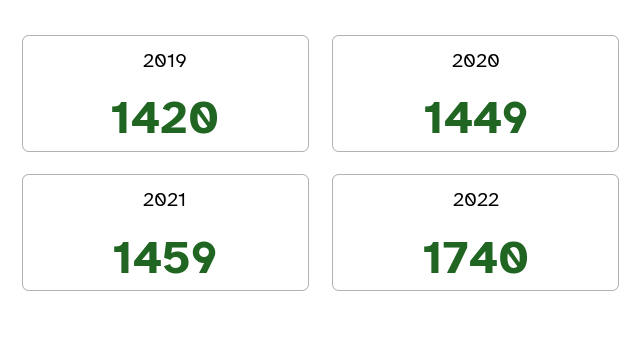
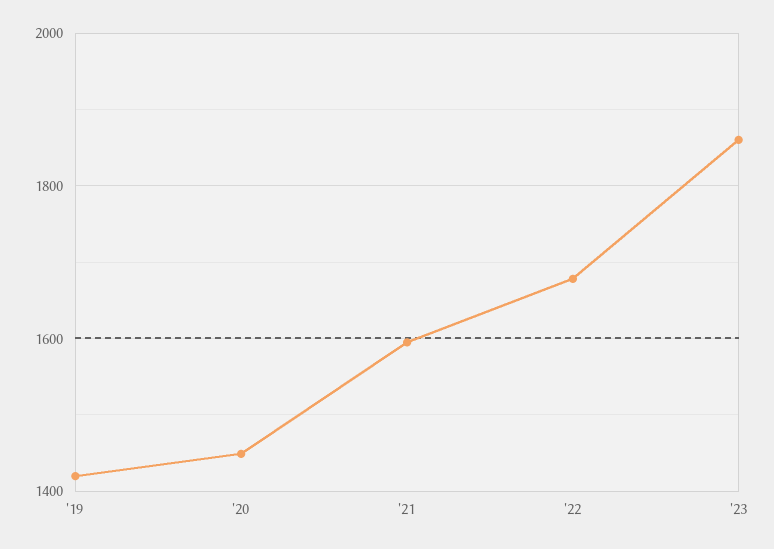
2021: 1459 -> 1600
2022: 1740 -> 1680
'23: none -> 1860

